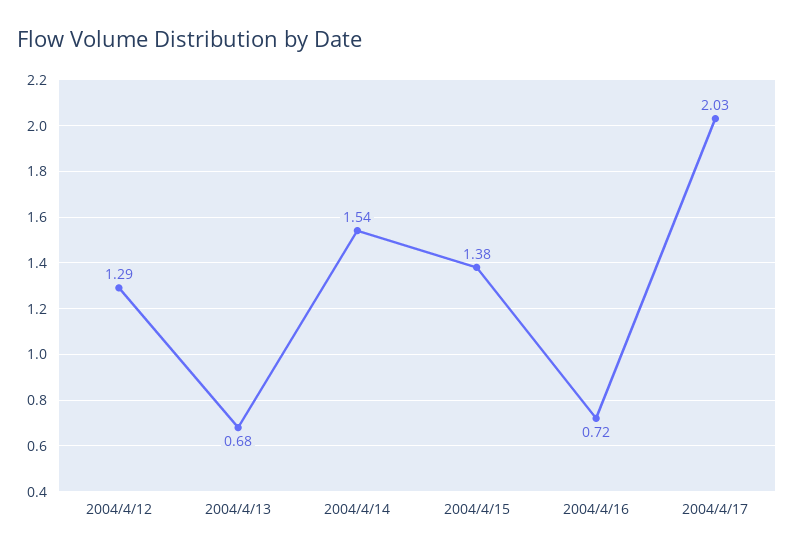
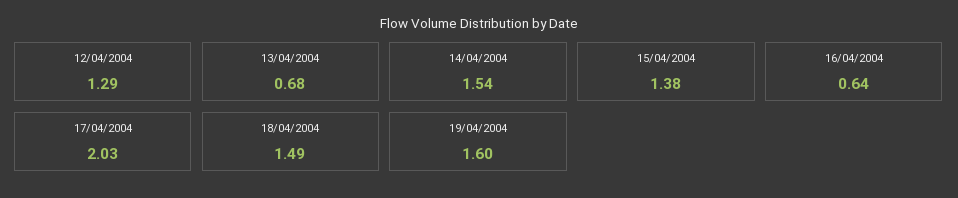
2004/4/16: 0.72 -> 0.64
18/04/2004: none -> 1.49
19/04/2004: none -> 1.6

